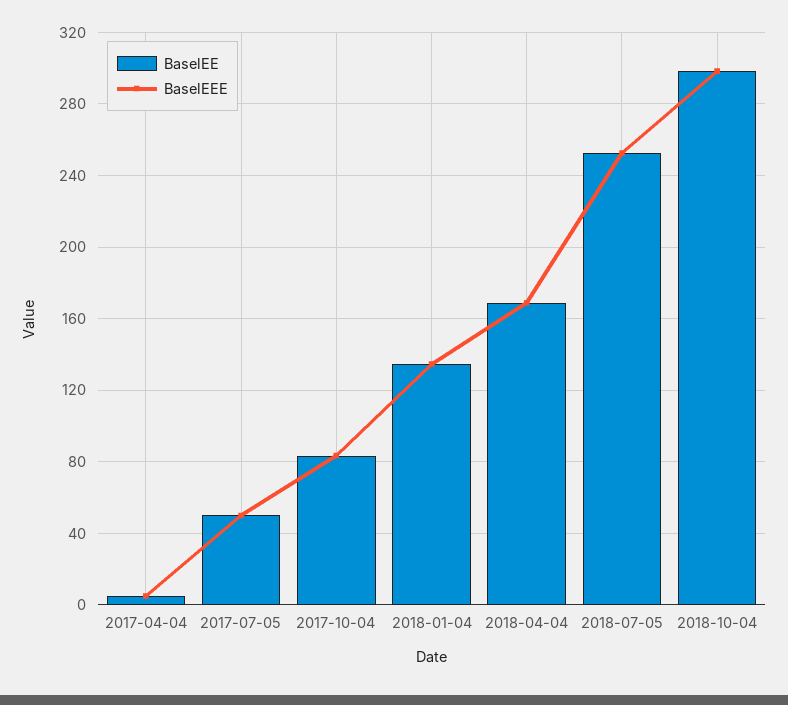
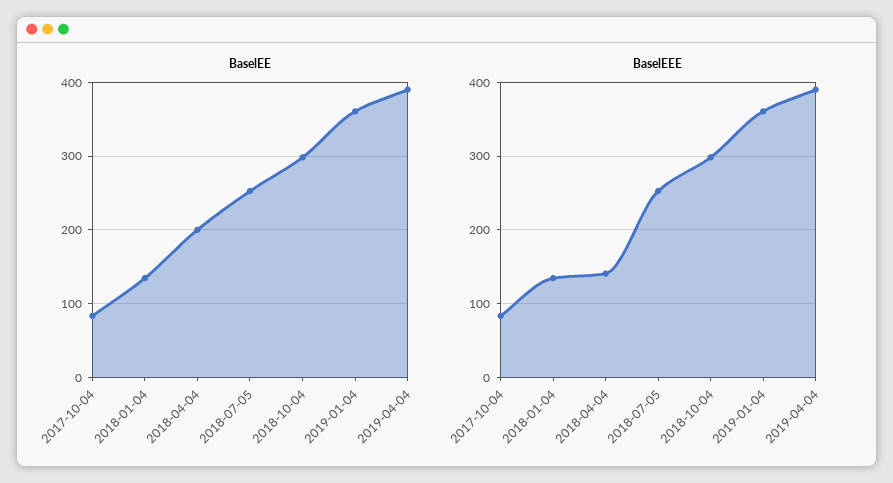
BaselEE, 2017-04-04: 5 -> none
BaselEEE, 2017-04-04: 5 -> none
BaselEE, 2017-07-05: 50 -> none
BaselEEE, 2017-07-05: 50 -> none
BaselEE, 2018-04-04: 170 -> 200
BaselEEE, 2018-04-04: 170 -> 140
BaselEE, 2019-01-04: none -> 360
BaselEE, 2019-04-04: none -> 390
BaselEEE, 2019-01-04: none -> 360
BaselEEE, 2019-04-04: none -> 390

